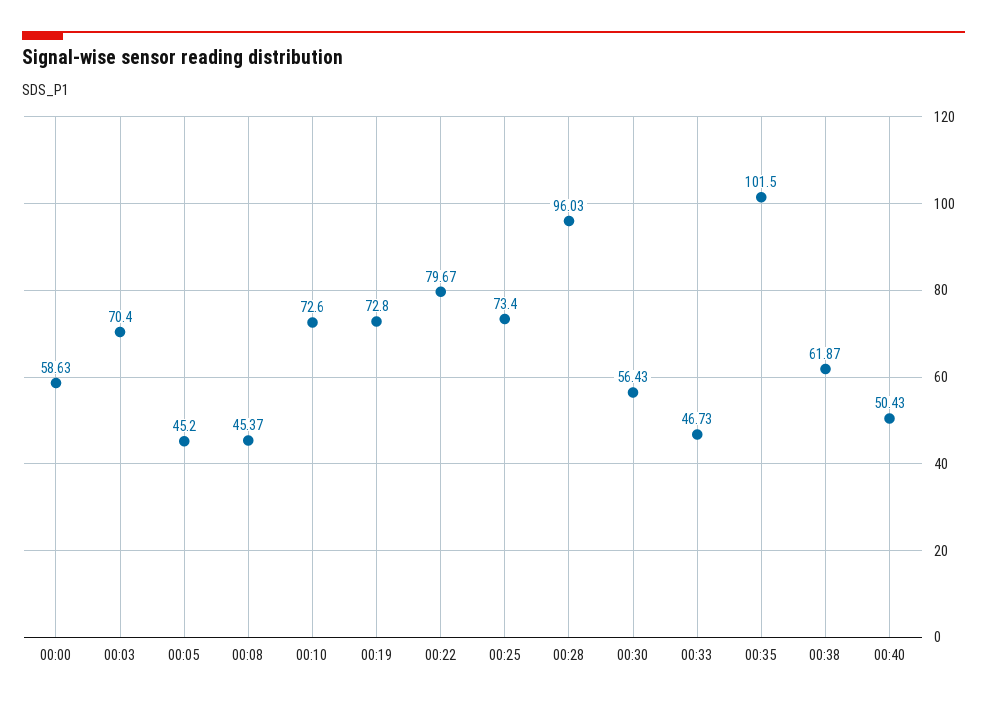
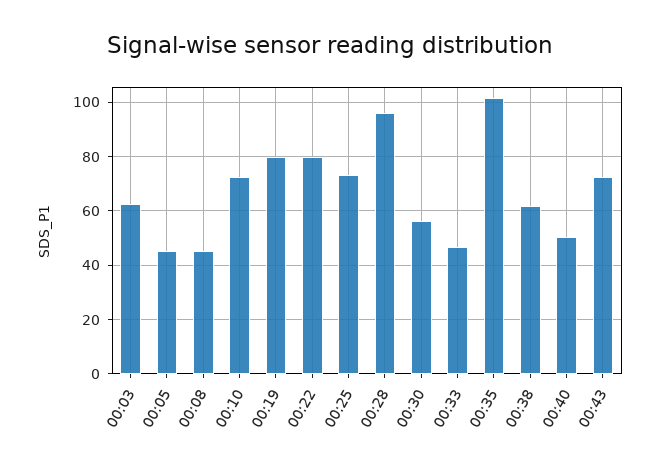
00:00: 58.63 -> none
00:03: 70.4 -> 62.5
00:19: 72.8 -> 80
00:43: none -> 72.5

